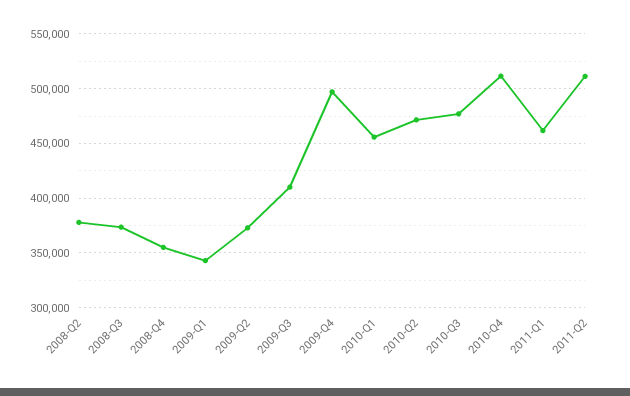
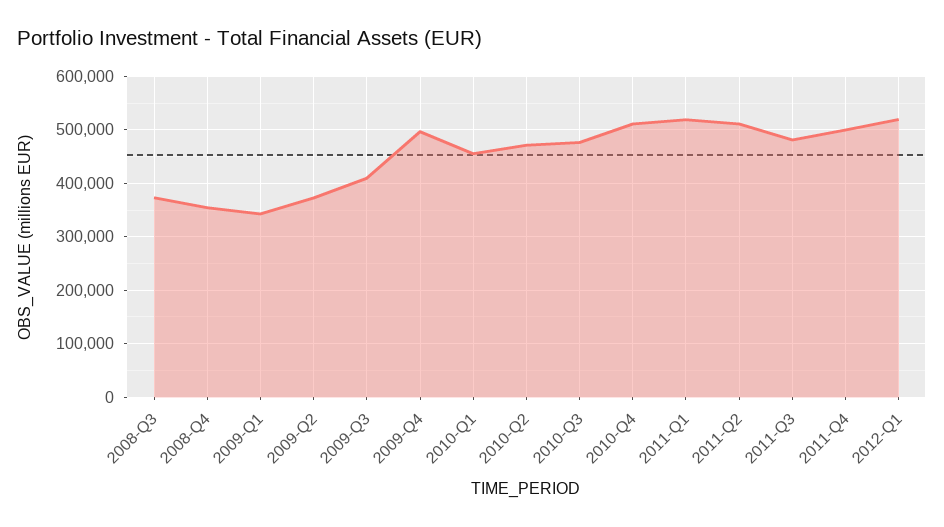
2008-Q2: 380000 -> none
2011-Q1: 460000 -> 520000
2011-Q3: none -> 480000
2011-Q4: none -> 500000
2012-Q1: none -> 520000

